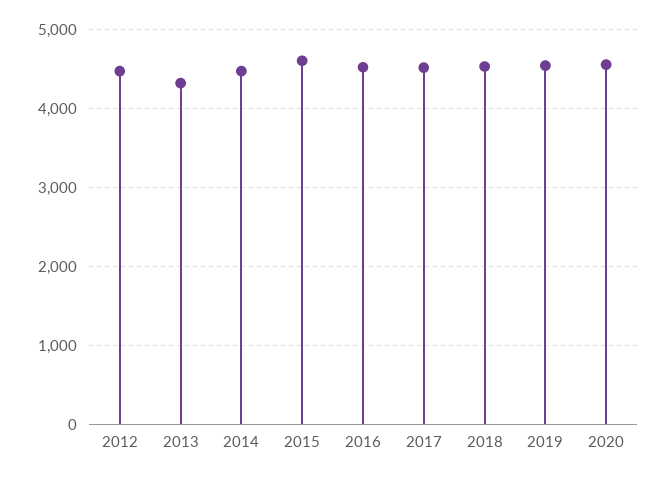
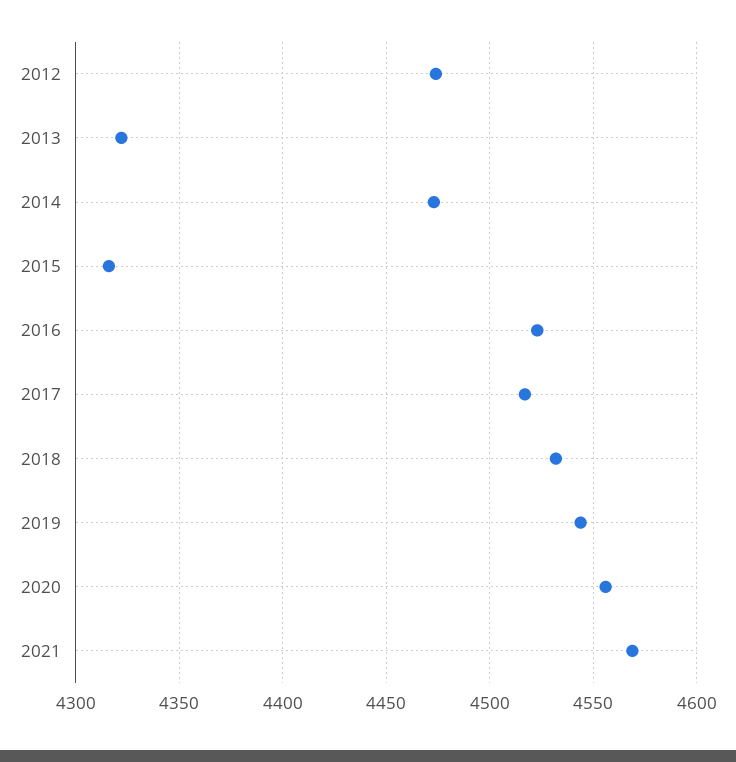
2015: 4600 -> 4315
2021: none -> 4570

